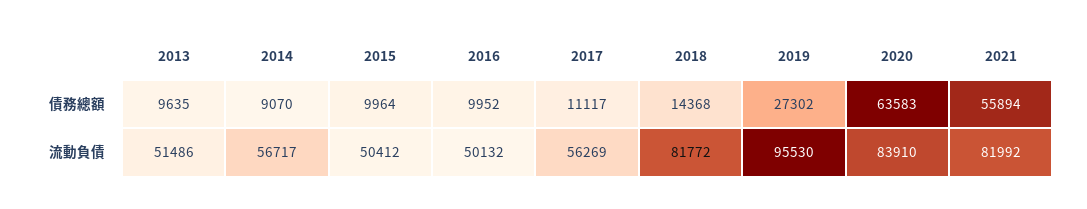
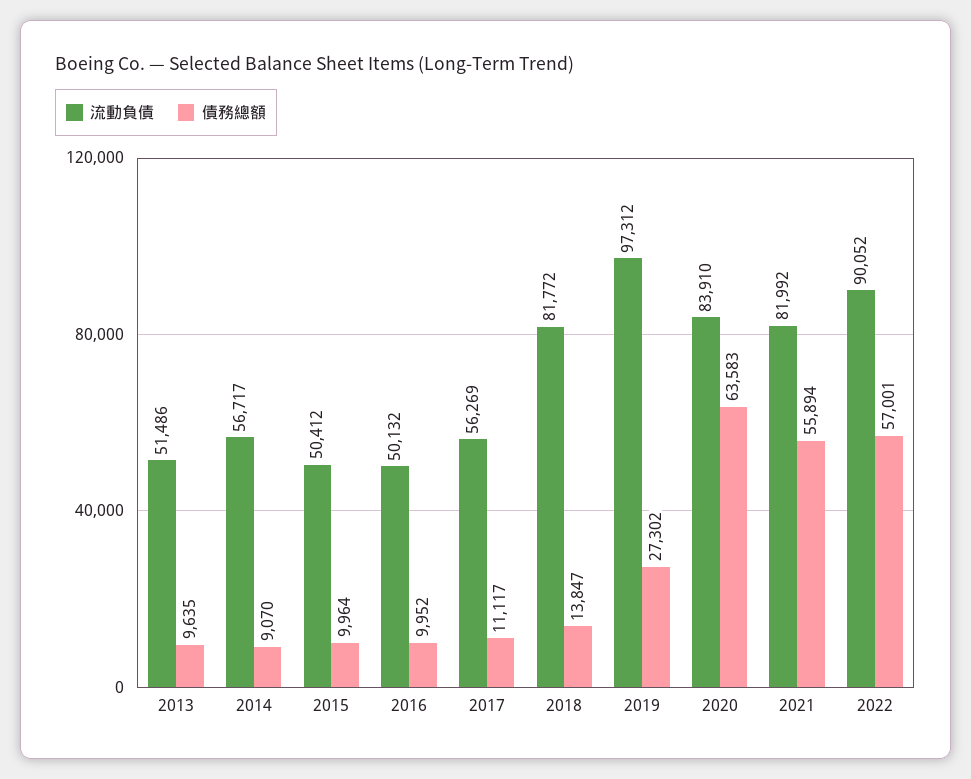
債務總額, 2018: 14368 -> 13847
流動負債, 2019: 95530 -> 97312
流動負債, 2022: none -> 90052
債務總額, 2022: none -> 57001

